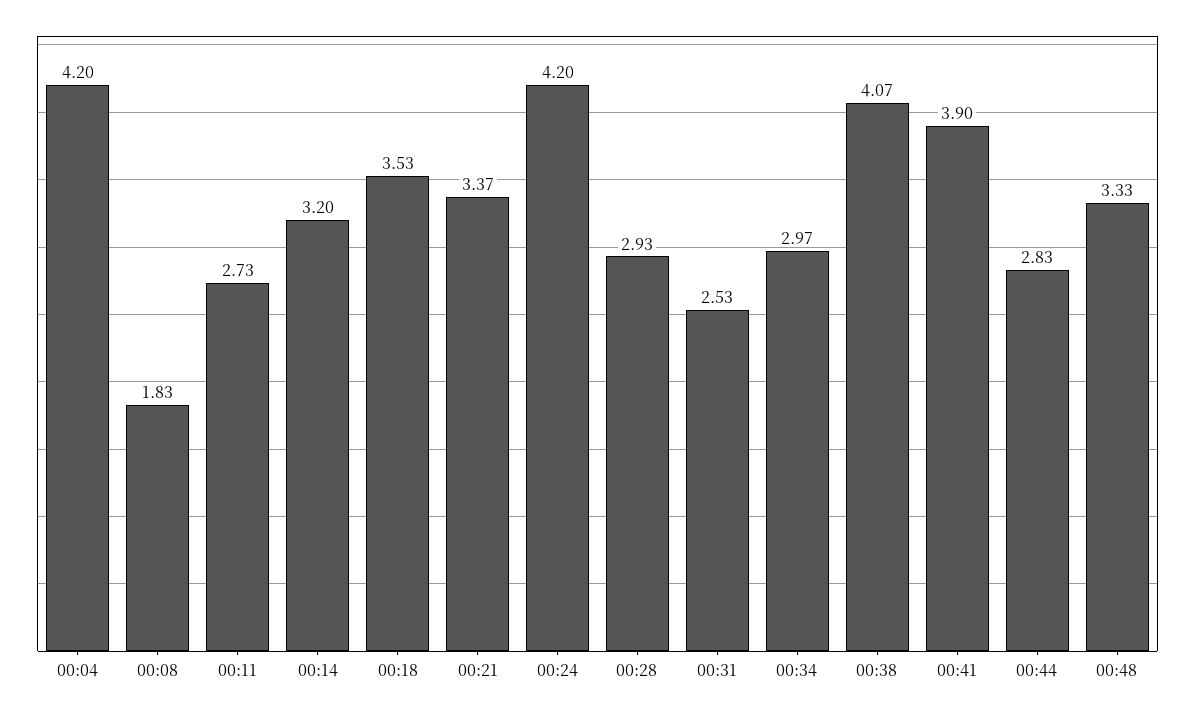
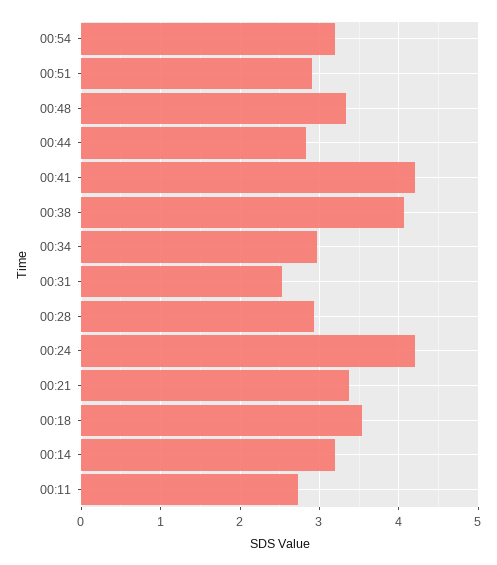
00:04: 4.2 -> none
00:08: 1.83 -> none
00:41: 3.9 -> 4.2
00:54: none -> 3.2
00:51: none -> 2.9

